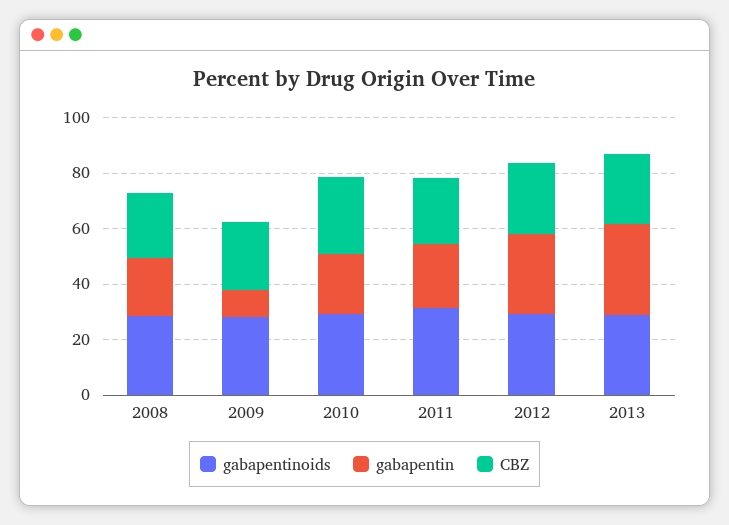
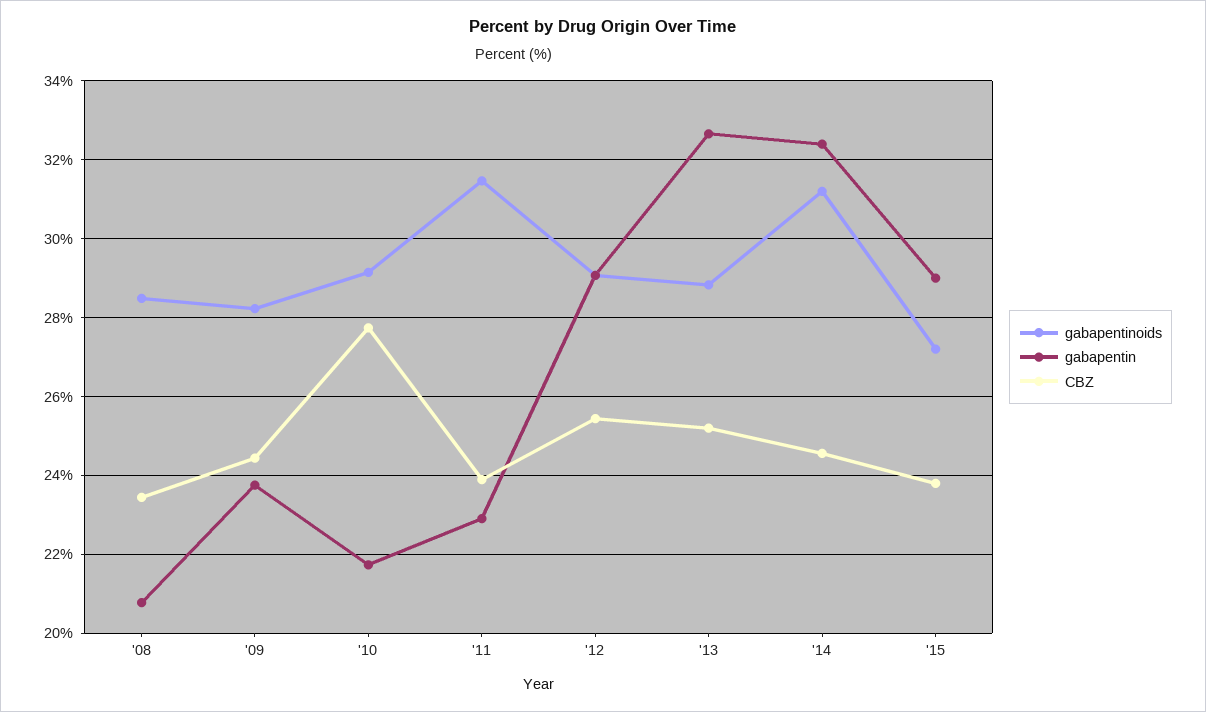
gabapentin, 2009: 10 -> 23.8
gabapentinoids, '14: none -> 31.2
gabapentin, '14: none -> 32.4
CBZ, '14: none -> 24.6
gabapentinoids, '15: none -> 27.2
gabapentin, '15: none -> 29
CBZ, '15: none -> 23.8

